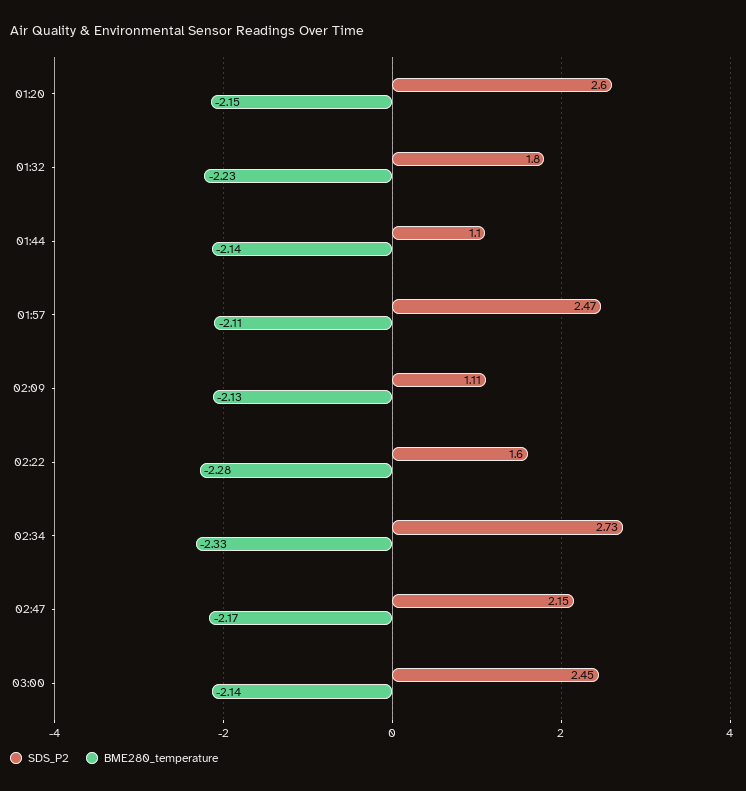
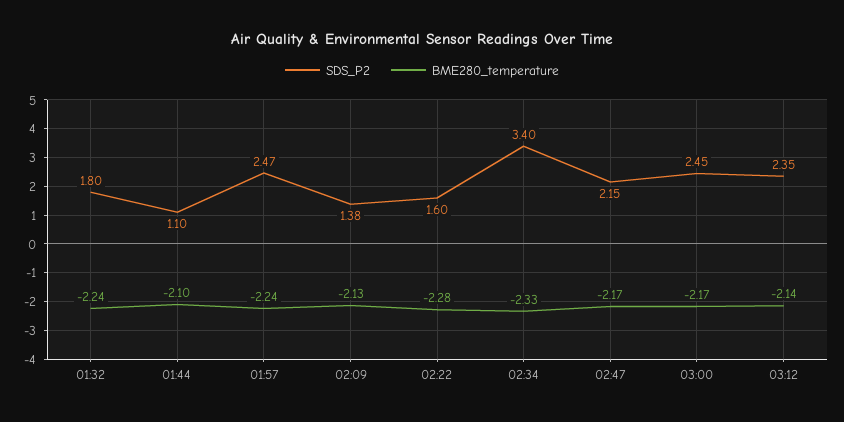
SDS_P2, 01:20: 2.6 -> none
BME280_temperature, 01:20: -2.15 -> none
BME280_temperature, 01:32: -2.23 -> -2.24
BME280_temperature, 01:44: -2.14 -> -2.1
BME280_temperature, 01:57: -2.11 -> -2.24
SDS_P2, 02:09: 1.11 -> 1.38
SDS_P2, 02:34: 2.73 -> 3.4
BME280_temperature, 03:00: -2.14 -> -2.17
SDS_P2, 03:12: none -> 2.35
BME280_temperature, 03:12: none -> -2.14

